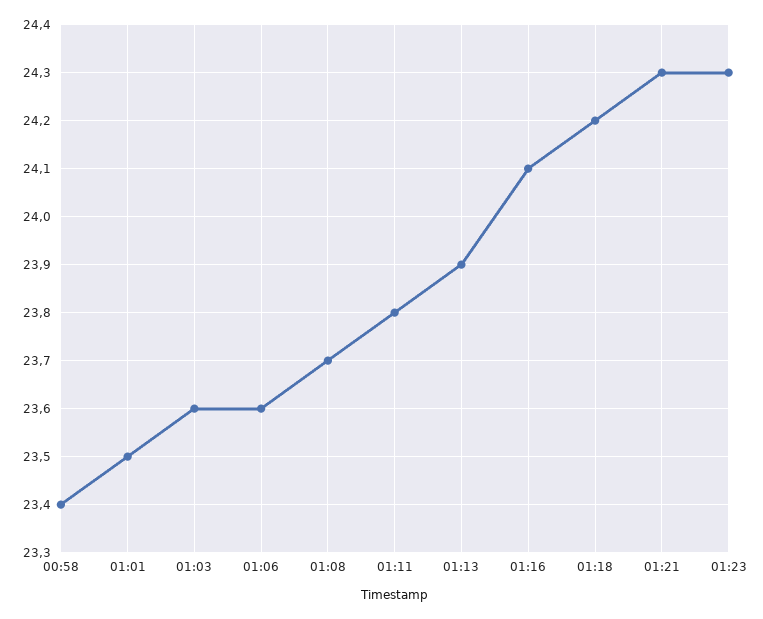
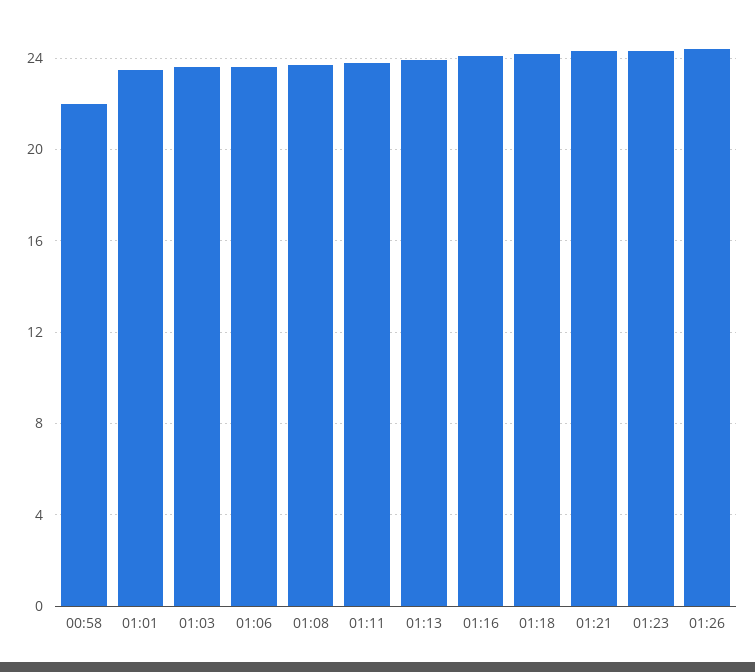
00:58: 23.4 -> 22
01:26: none -> 24.5

